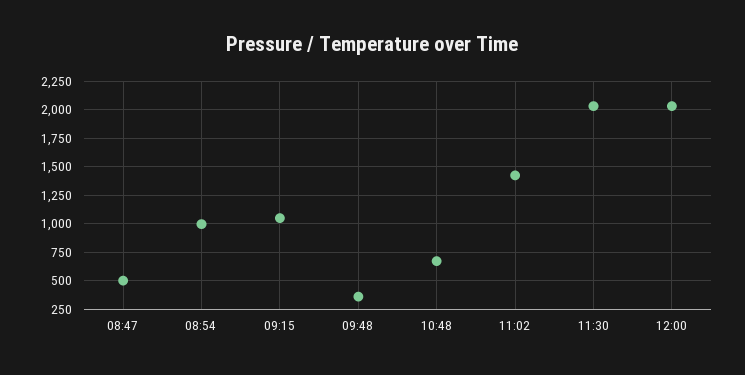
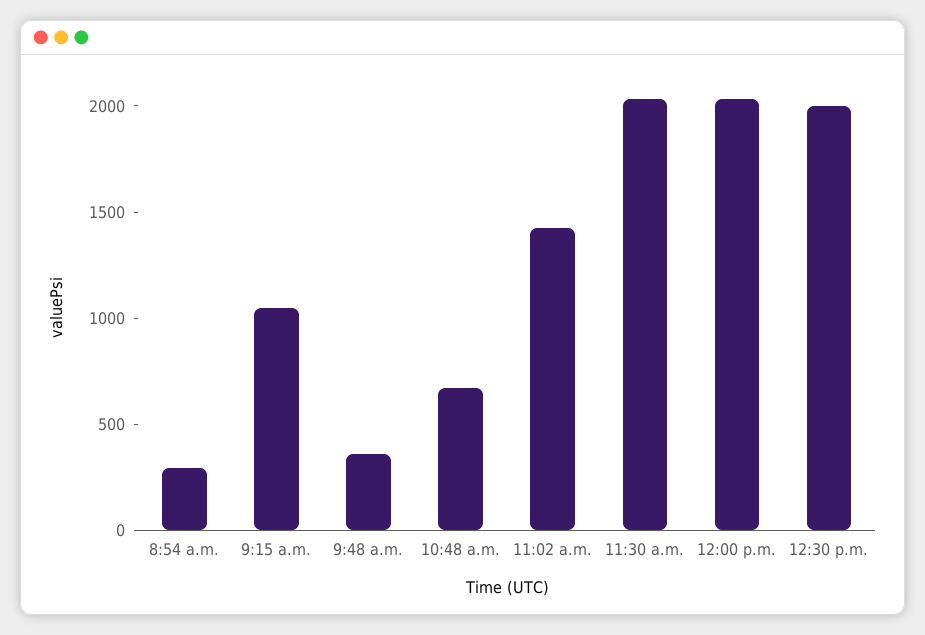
08:47: 500 -> none
08:54: 1000 -> 300
12:30 p.m.: none -> 2000

